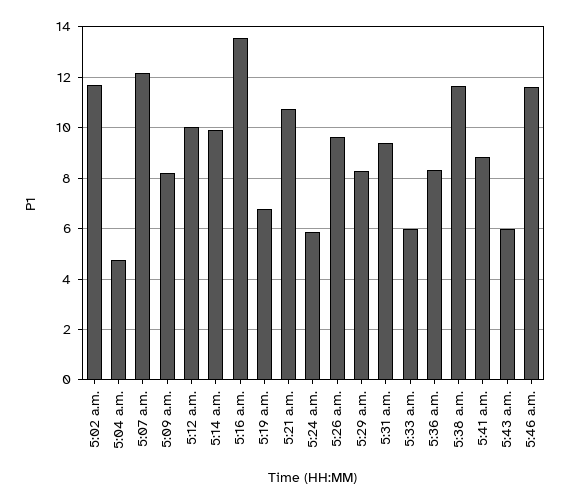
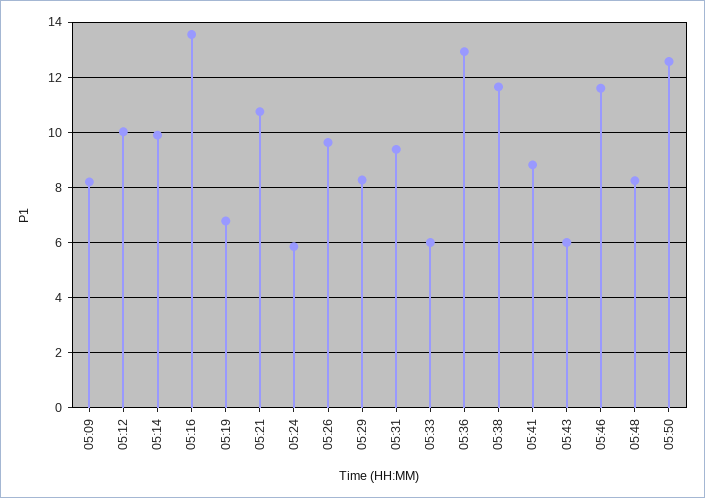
5:02 a.m.: 11.75 -> none
5:04 a.m.: 4.75 -> none
5:07 a.m.: 12.25 -> none
5:36 a.m.: 8.25 -> 13
05:48: none -> 8.25
05:50: none -> 12.5

